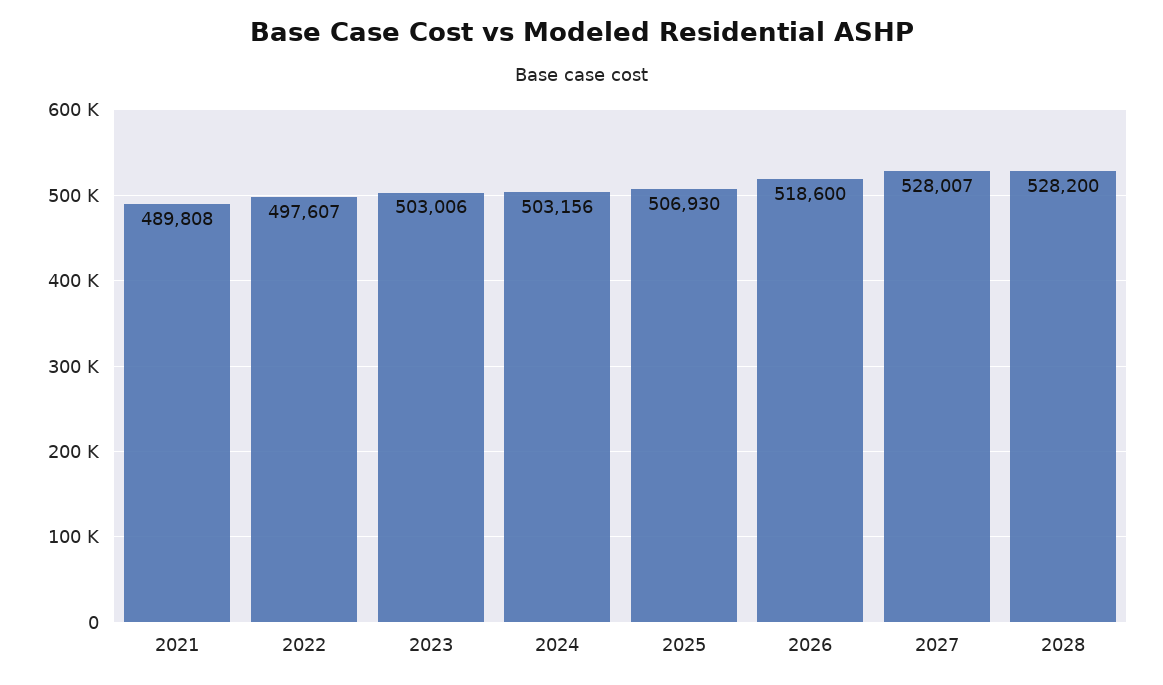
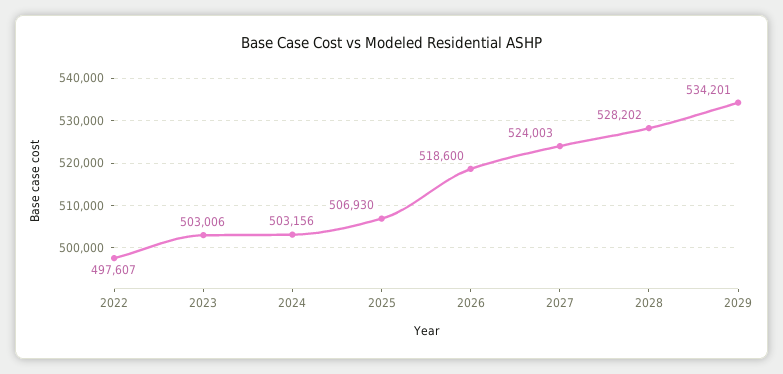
2021: 489808 -> none
2027: 528007 -> 524003
2028: 528200 -> 528202
2029: none -> 534201

